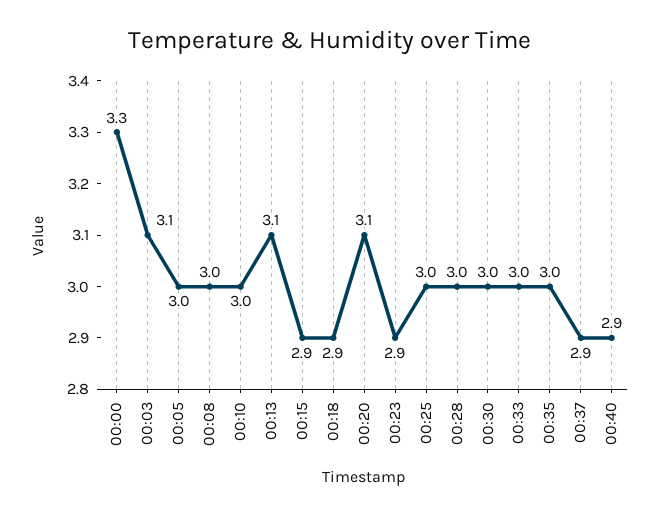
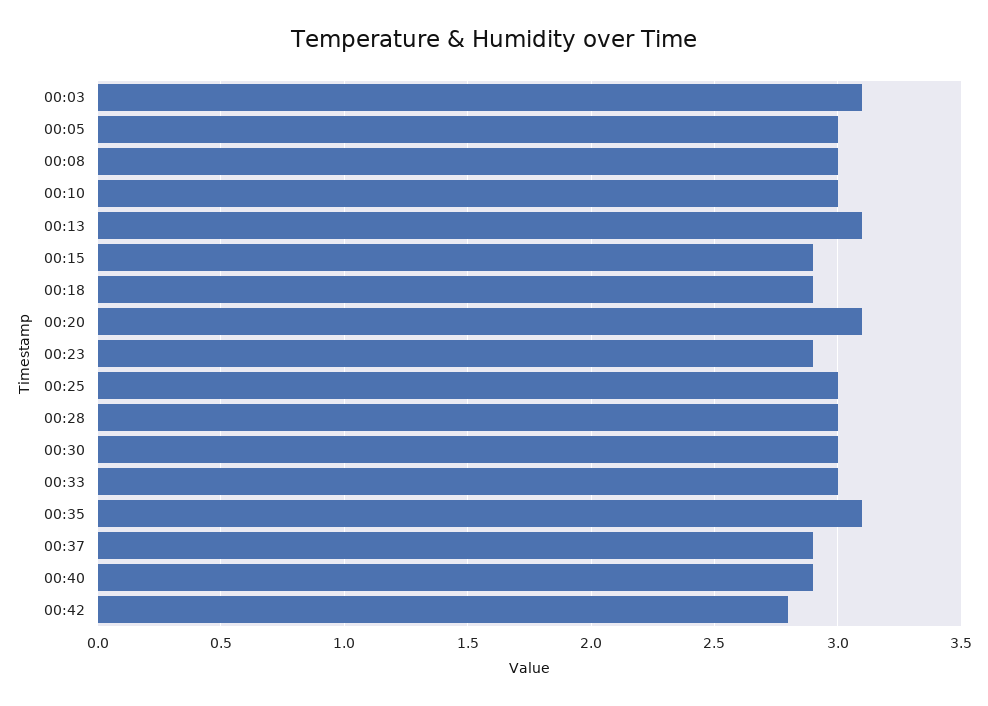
00:00: 3.3 -> none
00:35: 3 -> 3.1
00:42: none -> 2.8

